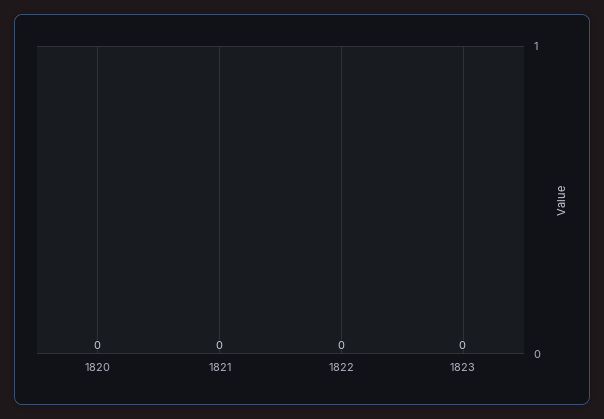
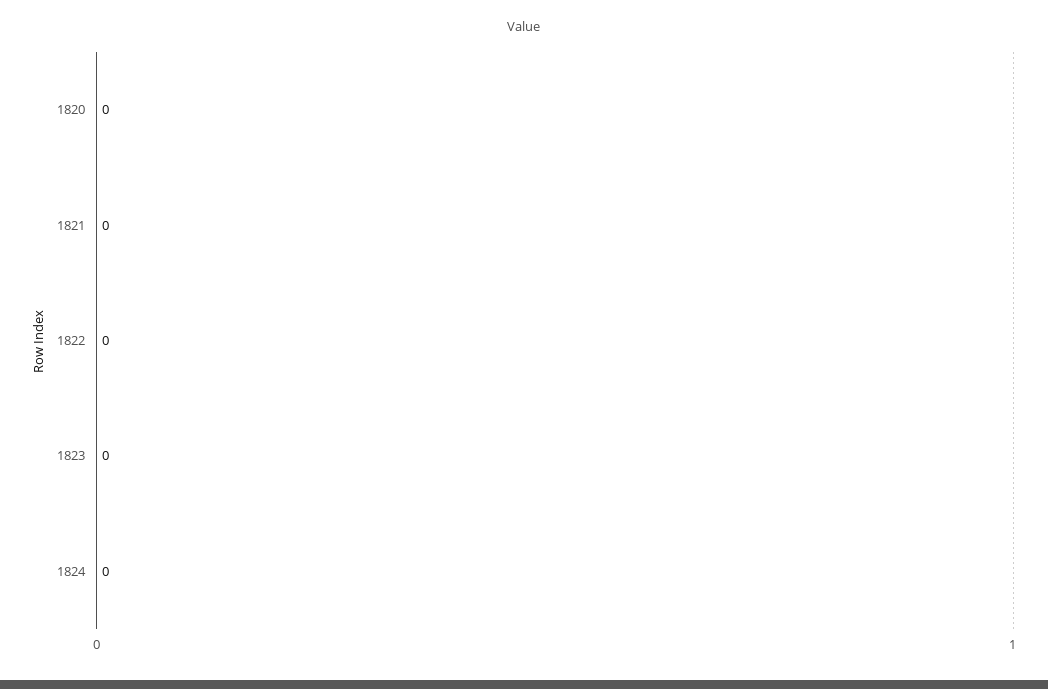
1824: none -> 0

